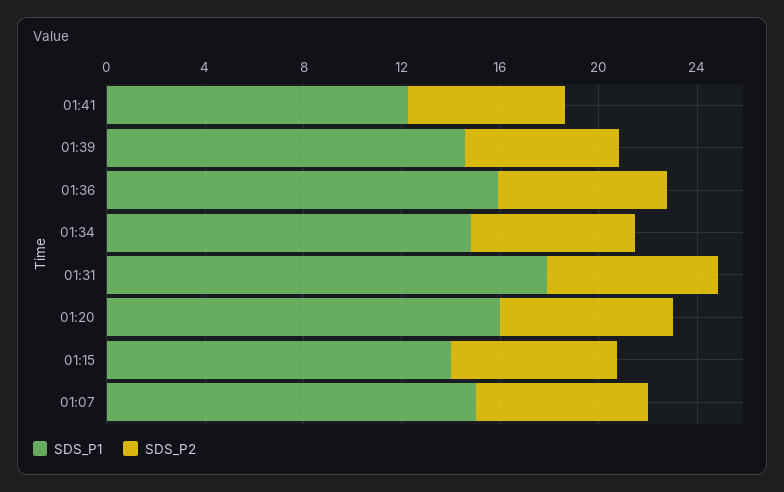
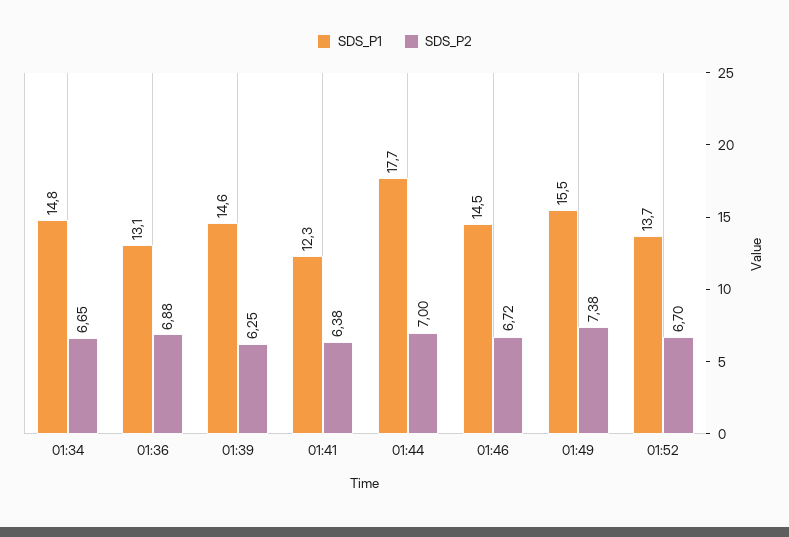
SDS_P1, 01:36: 16 -> 13.1
SDS_P1, 01:31: 18 -> none
SDS_P2, 01:31: 7 -> none
SDS_P1, 01:20: 16 -> none
SDS_P2, 01:20: 7 -> none
SDS_P1, 01:15: 14 -> none
SDS_P2, 01:15: 7 -> none
SDS_P1, 01:07: 15 -> none
SDS_P2, 01:07: 7 -> none
SDS_P1, 01:44: none -> 17.7
SDS_P2, 01:44: none -> 7
SDS_P1, 01:46: none -> 14.5
SDS_P2, 01:46: none -> 6.72
SDS_P1, 01:49: none -> 15.5
SDS_P2, 01:49: none -> 7.38
SDS_P1, 01:52: none -> 13.7
SDS_P2, 01:52: none -> 6.7

